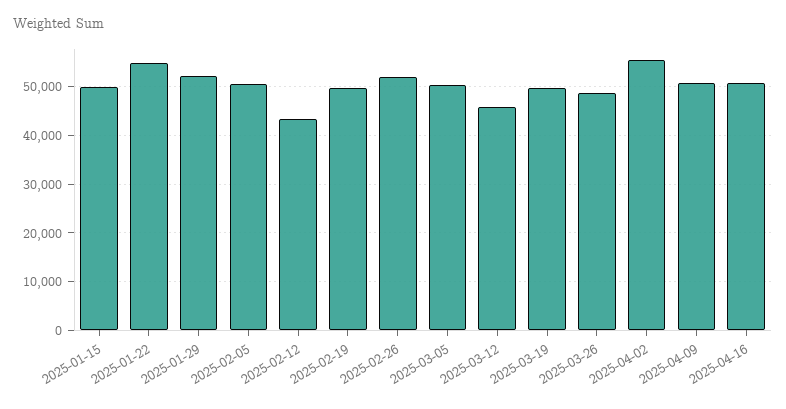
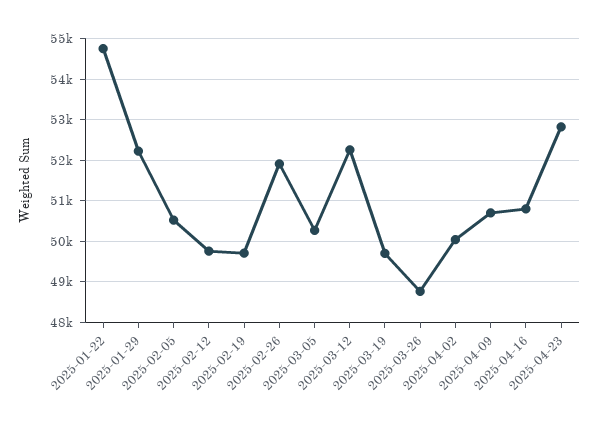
2025-01-15: 50000 -> none
2025-02-12: 44000 -> 49800
2025-03-12: 46000 -> 52200
2025-04-02: 56000 -> 50000
2025-04-23: none -> 52800

